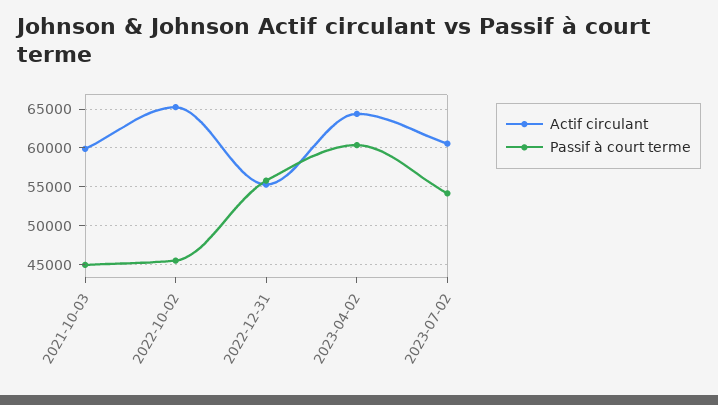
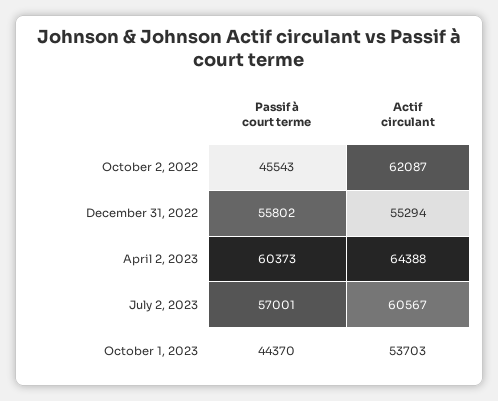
Actif circulant, 2021-10-03: 60000 -> none
Passif à court terme, 2021-10-03: 45000 -> none
Actif circulant, 2022-10-02: 65000 -> 62087
Passif à court terme, 2023-07-02: 54000 -> 57001
Passif à court terme, October 1, 2023: none -> 44370
Actif circulant, October 1, 2023: none -> 53703

